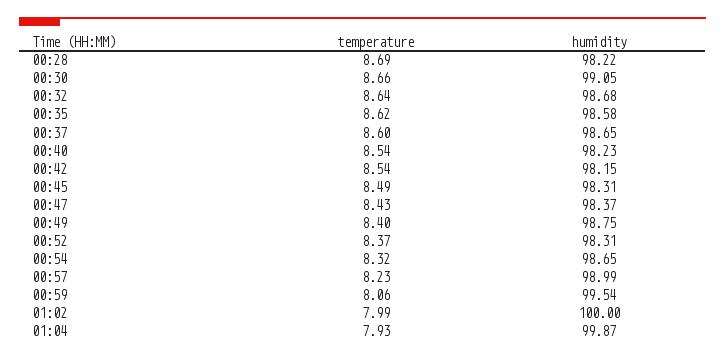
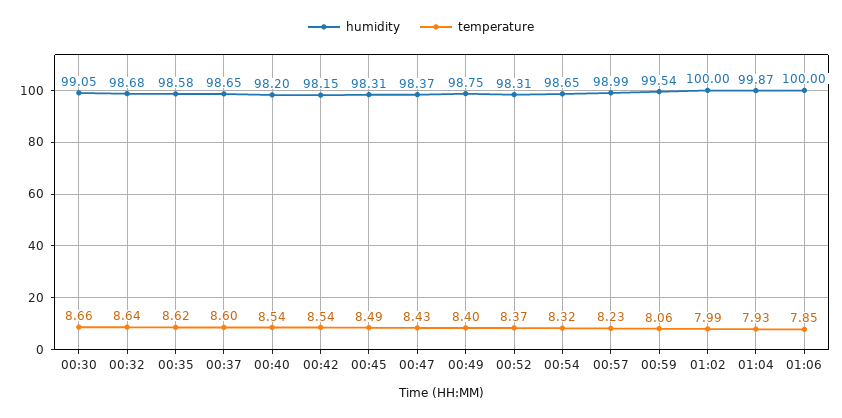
temperature, 00:28: 8.69 -> none
humidity, 00:28: 98.22 -> none
humidity, 00:40: 98.23 -> 98.2
humidity, 01:06: none -> 100
temperature, 01:06: none -> 7.85

